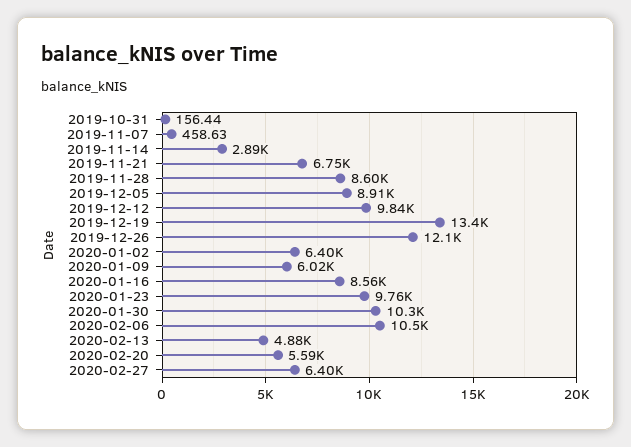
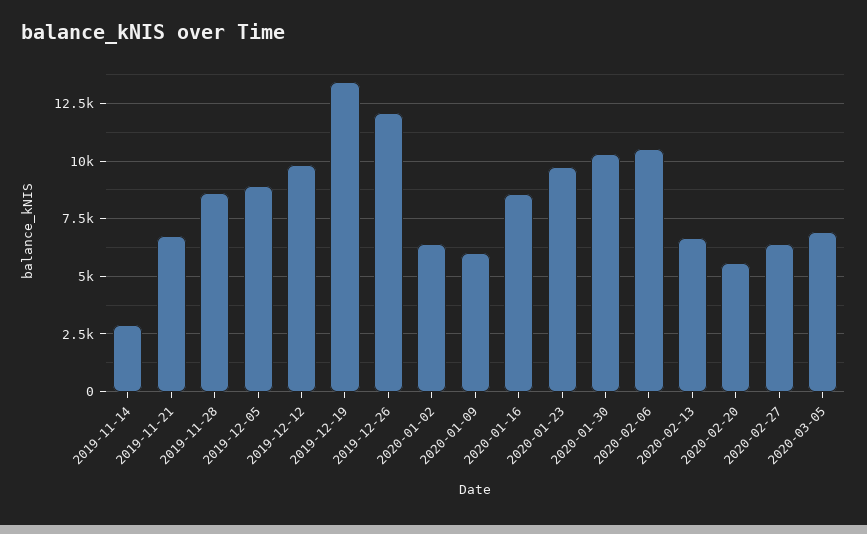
2019-10-31: 156.44 -> none
2019-11-07: 458.63 -> none
2020-02-13: 4880 -> 6500
2020-03-05: none -> 7000

